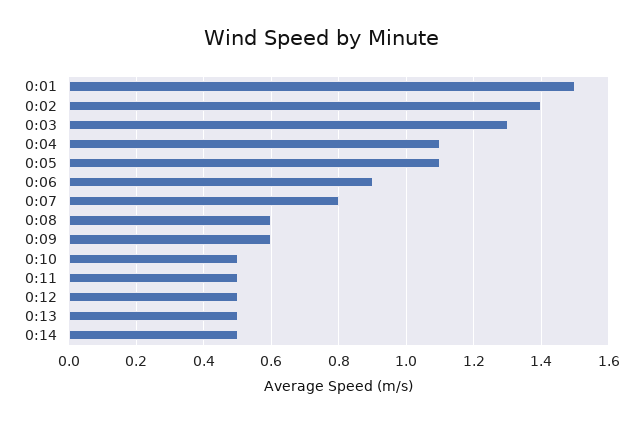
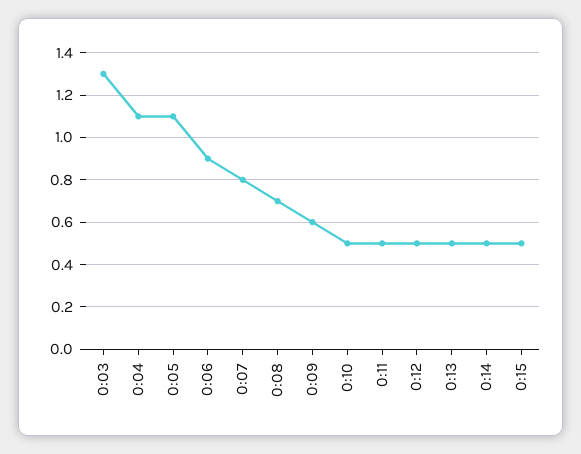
0:01: 1.5 -> none
0:02: 1.4 -> none
0:08: 0.6 -> 0.7
0:15: none -> 0.5

